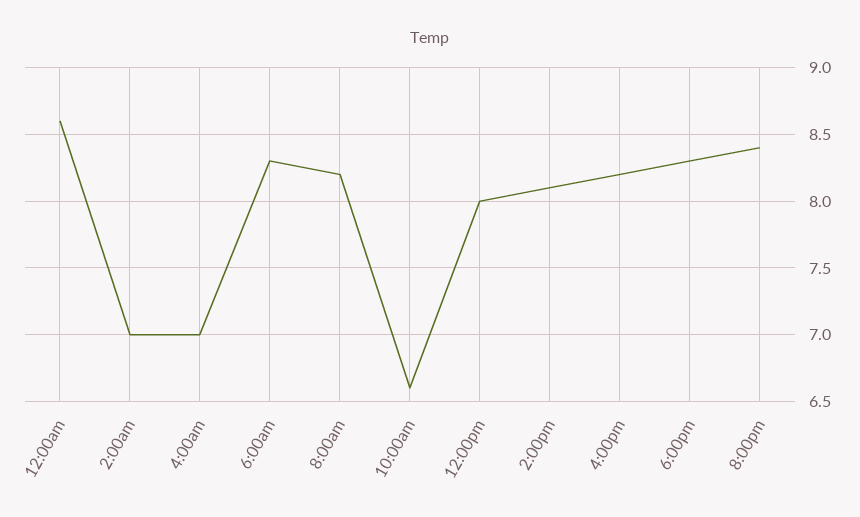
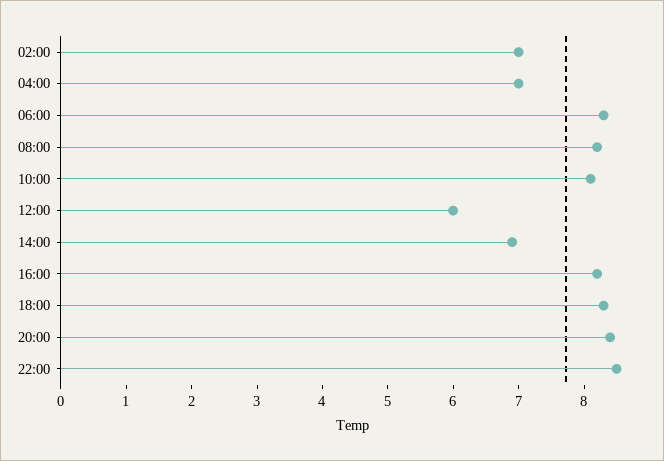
12:00am: 8.6 -> none
10:00am: 6.6 -> 8
12:00pm: 8 -> 6
2:00pm: 8.1 -> 7
22:00: none -> 8.5

